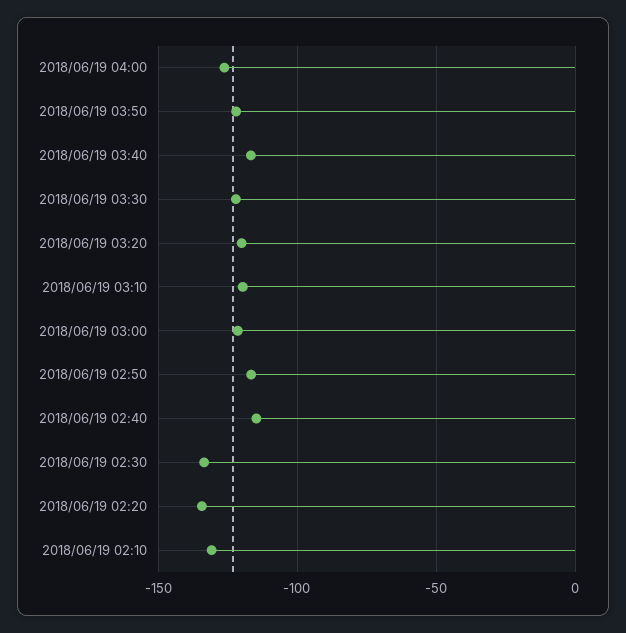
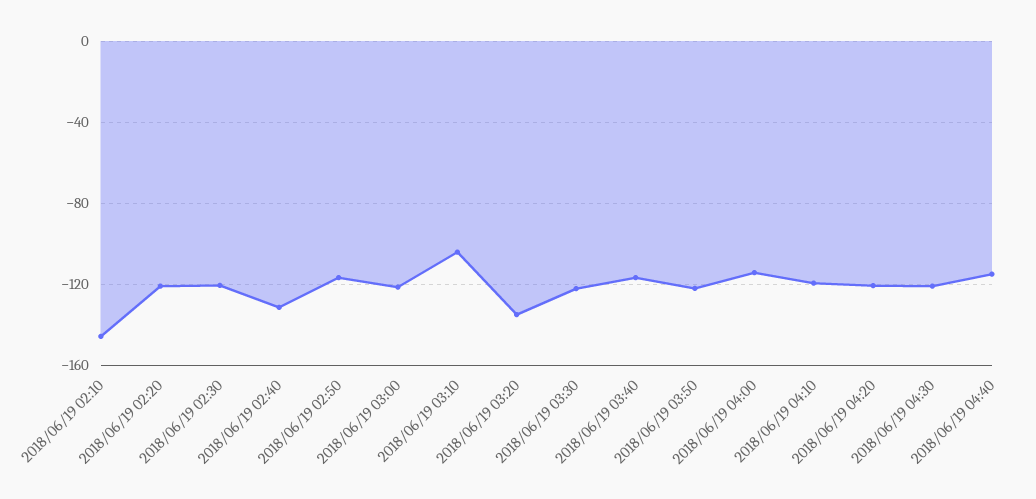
2018/06/19 04:00: -125 -> -115
2018/06/19 03:20: -120 -> -135
2018/06/19 03:10: -120 -> -105
2018/06/19 02:40: -115 -> -130
2018/06/19 02:30: -135 -> -120
2018/06/19 02:20: -135 -> -120
2018/06/19 02:10: -130 -> -145
2018/06/19 04:10: none -> -120
2018/06/19 04:20: none -> -120
2018/06/19 04:30: none -> -120
2018/06/19 04:40: none -> -115

